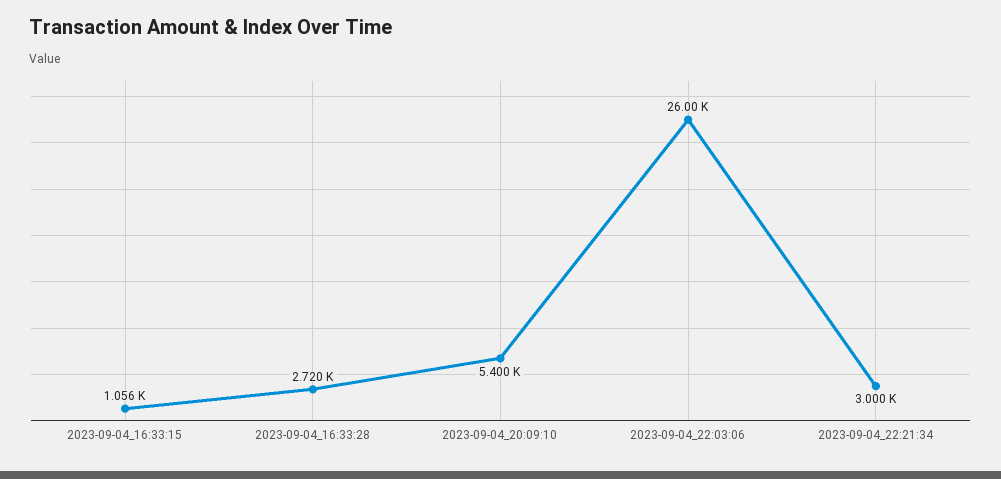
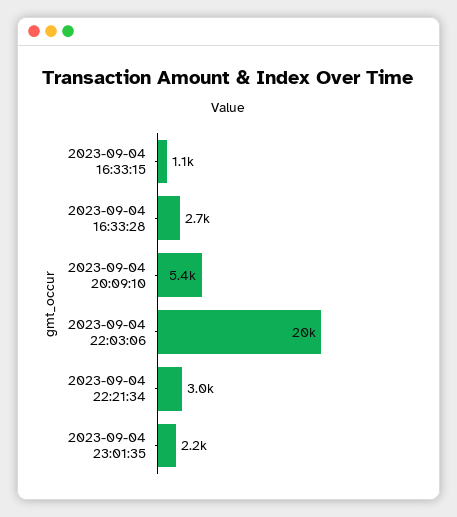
2023-09-04_22:03:06: 26000 -> 20000
2023-09-04 23:01:35: none -> 2200

